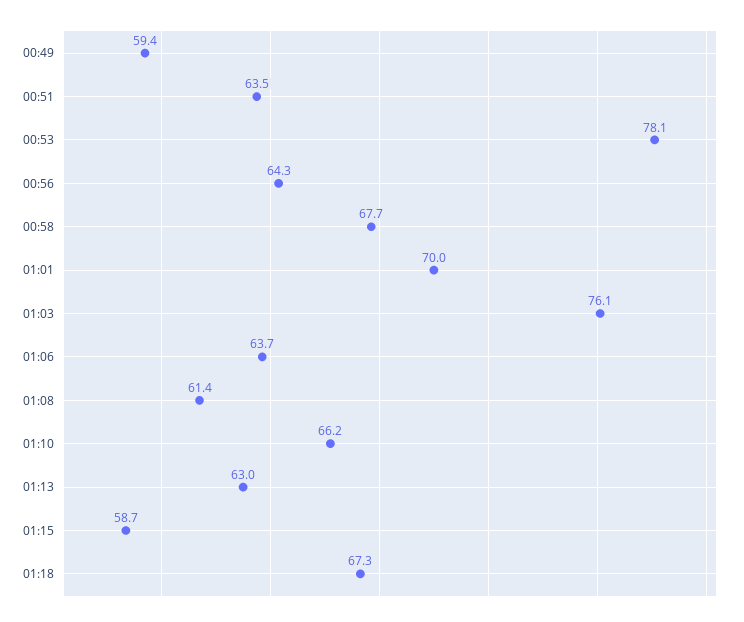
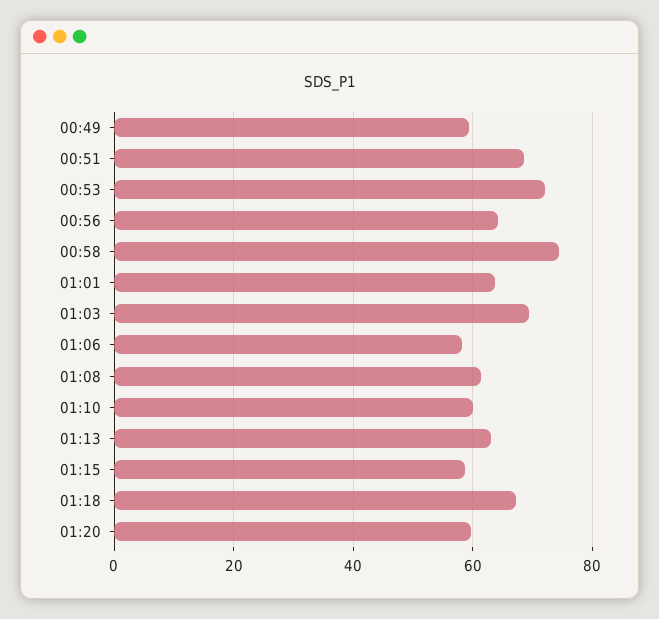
00:51: 63.5 -> 68
00:53: 78.1 -> 72
00:58: 67.7 -> 74
01:01: 70 -> 64
01:03: 76.1 -> 70
01:06: 63.7 -> 58
01:10: 66.2 -> 60
01:20: none -> 60

